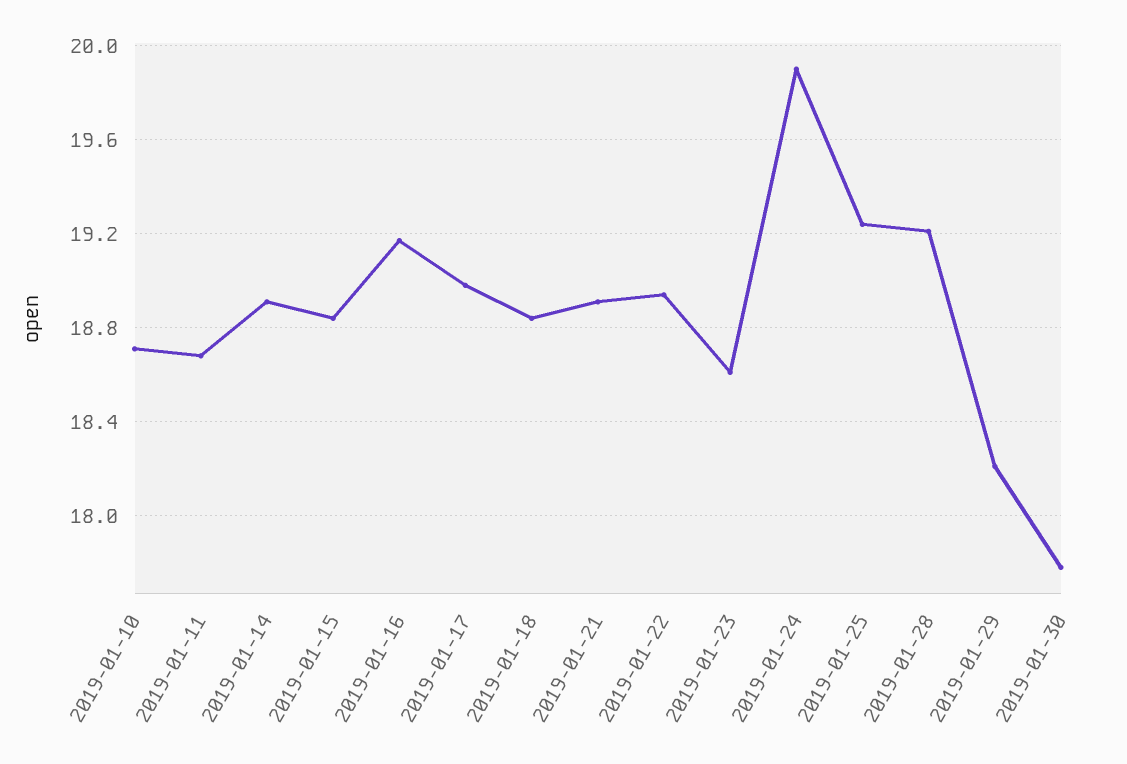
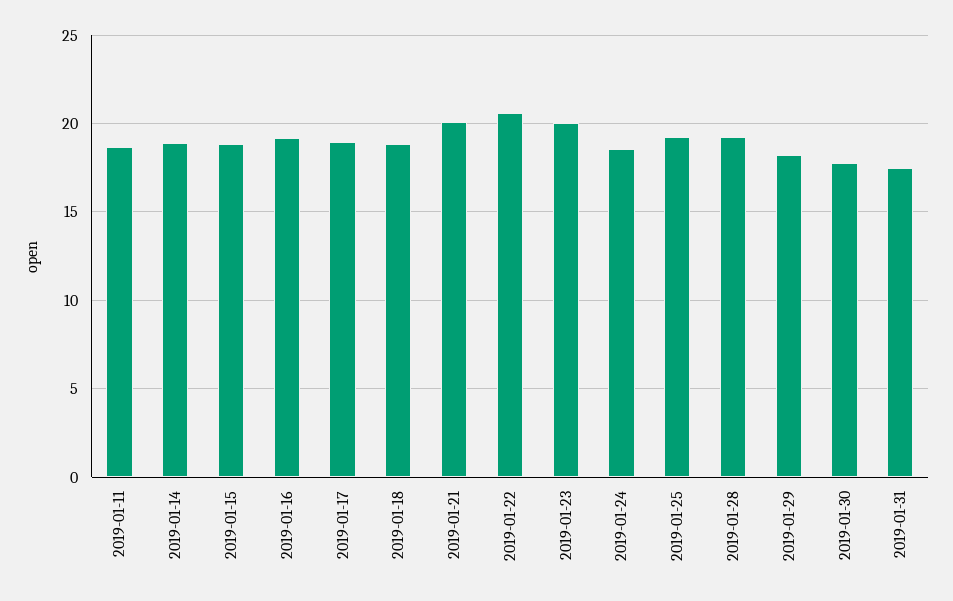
2019-01-10: 18.7 -> none
2019-01-21: 18.9 -> 20
2019-01-22: 18.95 -> 20.5
2019-01-23: 18.6 -> 20
2019-01-24: 19.9 -> 18.5
2019-01-31: none -> 17.5

